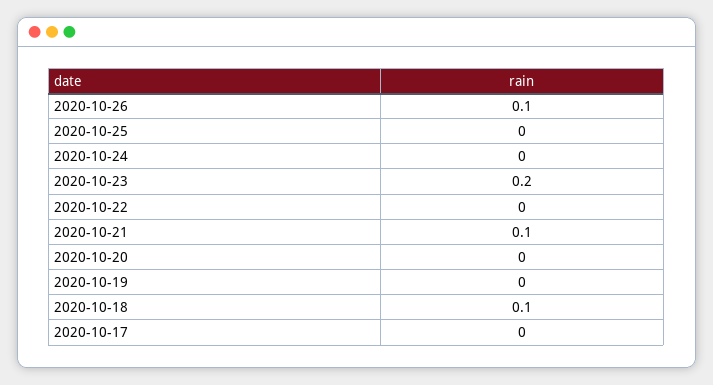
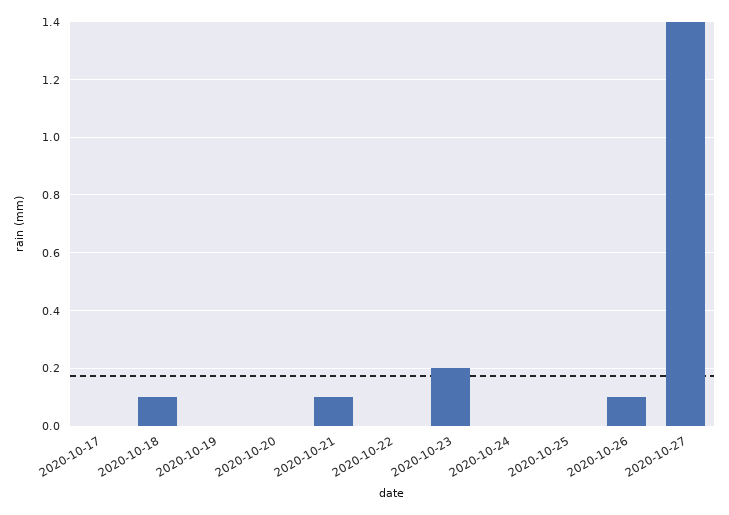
2020-10-27: none -> 1.4

